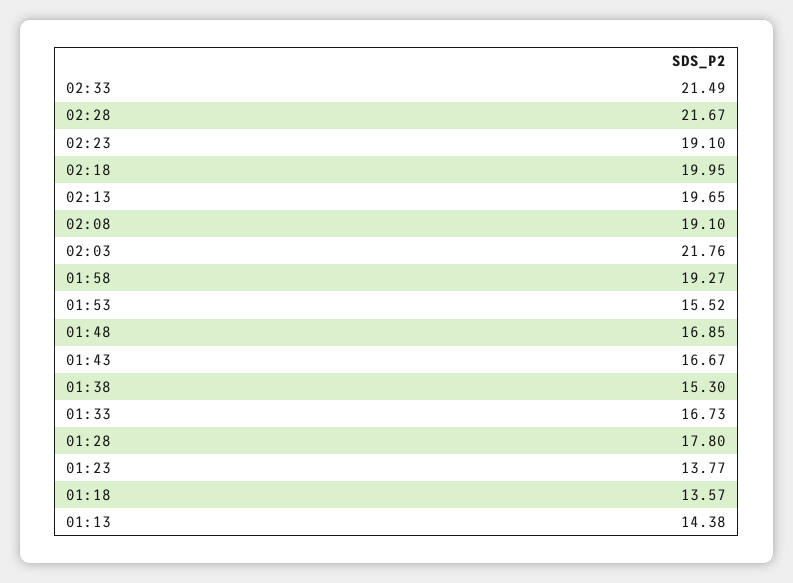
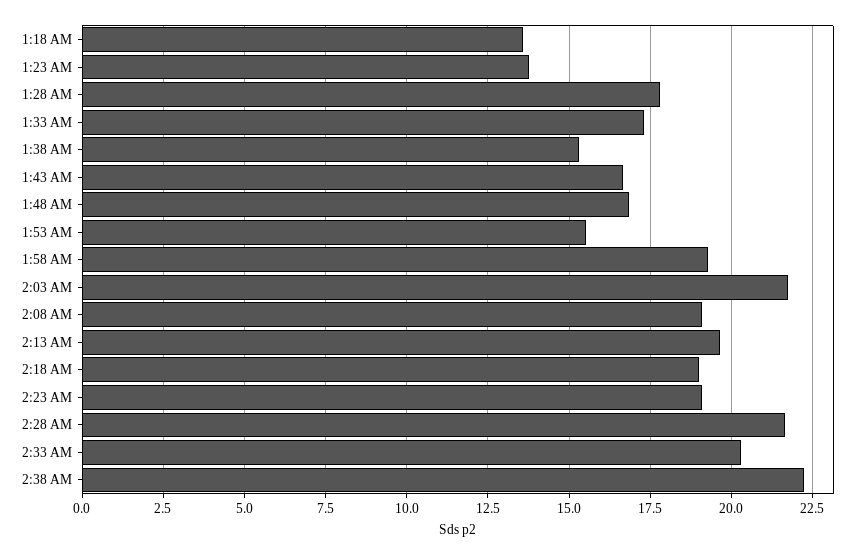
02:33: 21.49 -> 20.25
02:18: 19.95 -> 19
01:33: 16.73 -> 17.25
01:13: 14.38 -> none
2:38 AM: none -> 22.25

